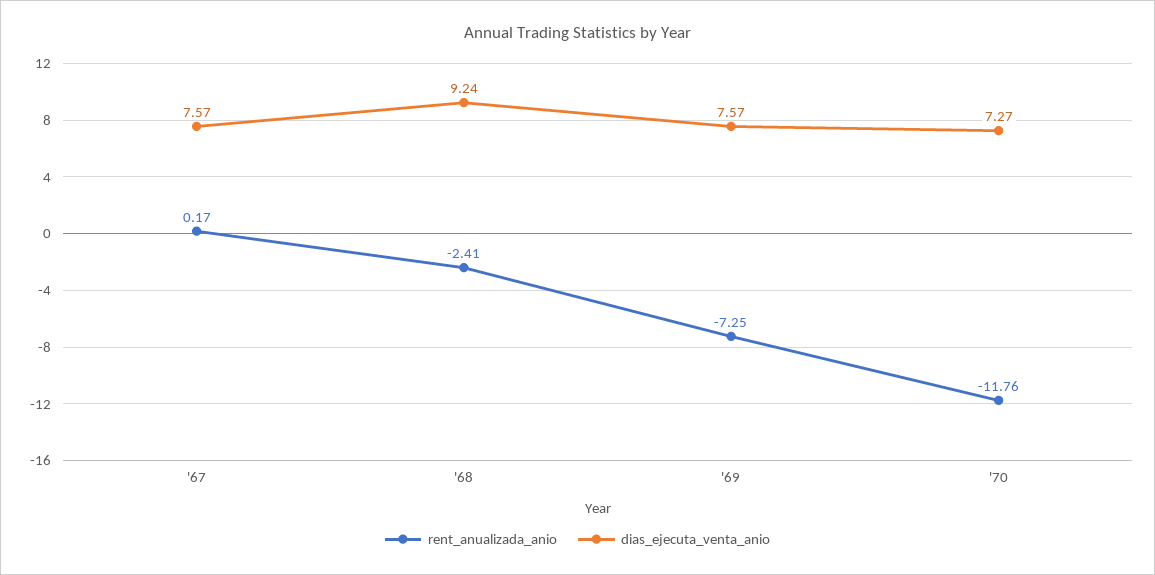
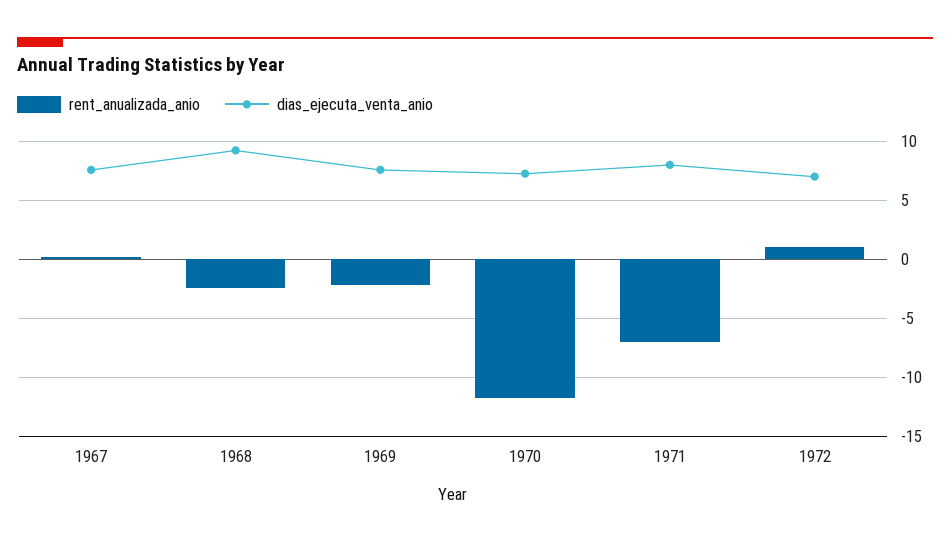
rent_anualizada_anio, '69: -7.25 -> -2
rent_anualizada_anio, 1971: none -> -7
dias_ejecuta_venta_anio, 1971: none -> 8
rent_anualizada_anio, 1972: none -> 1
dias_ejecuta_venta_anio, 1972: none -> 7

